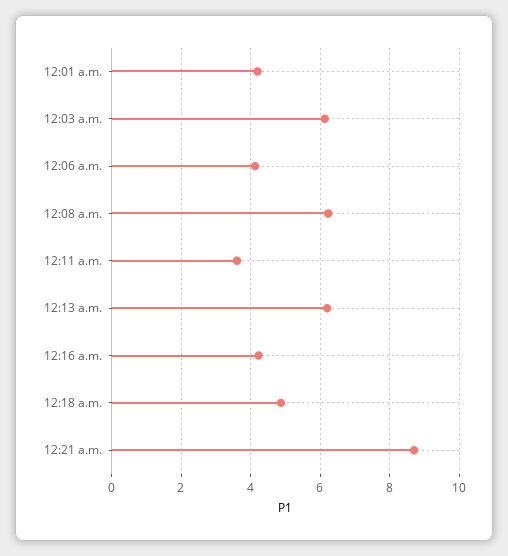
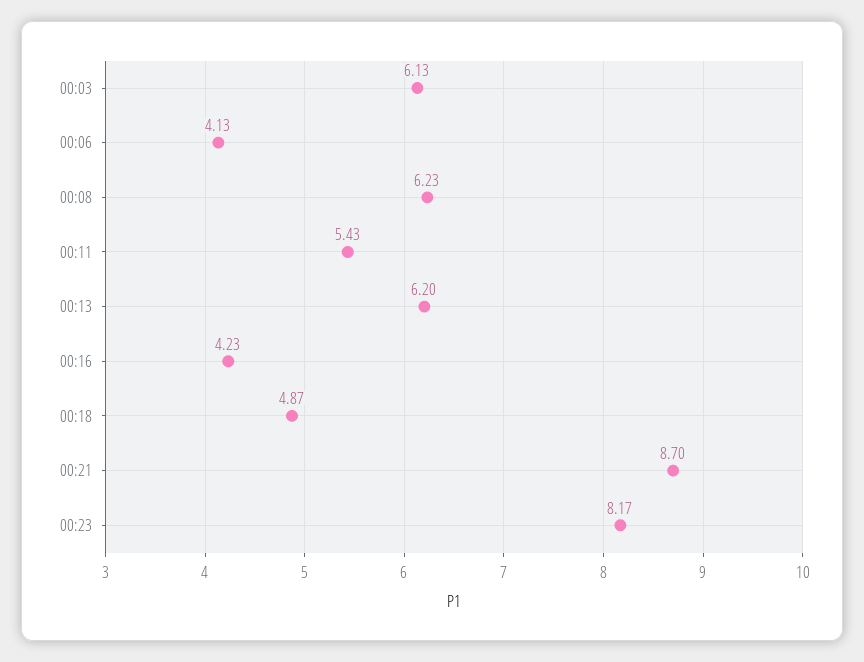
12:01 a.m.: 4.2 -> none
12:11 a.m.: 3.6 -> 5.43
00:23: none -> 8.17

